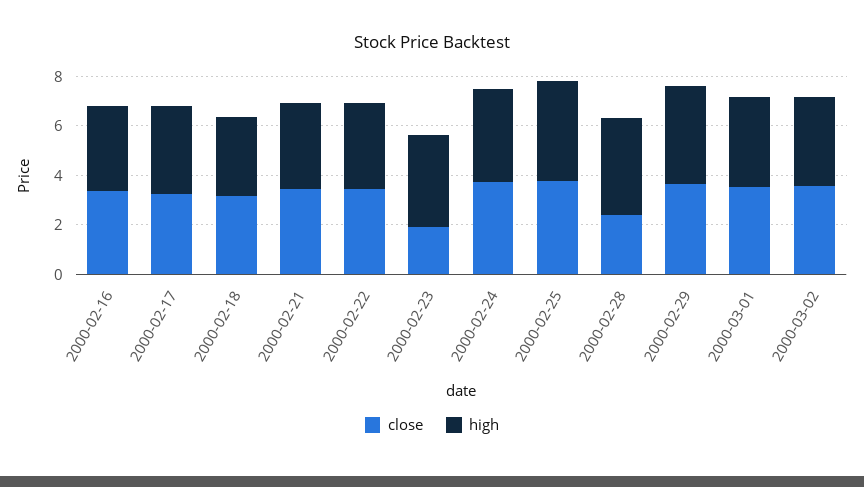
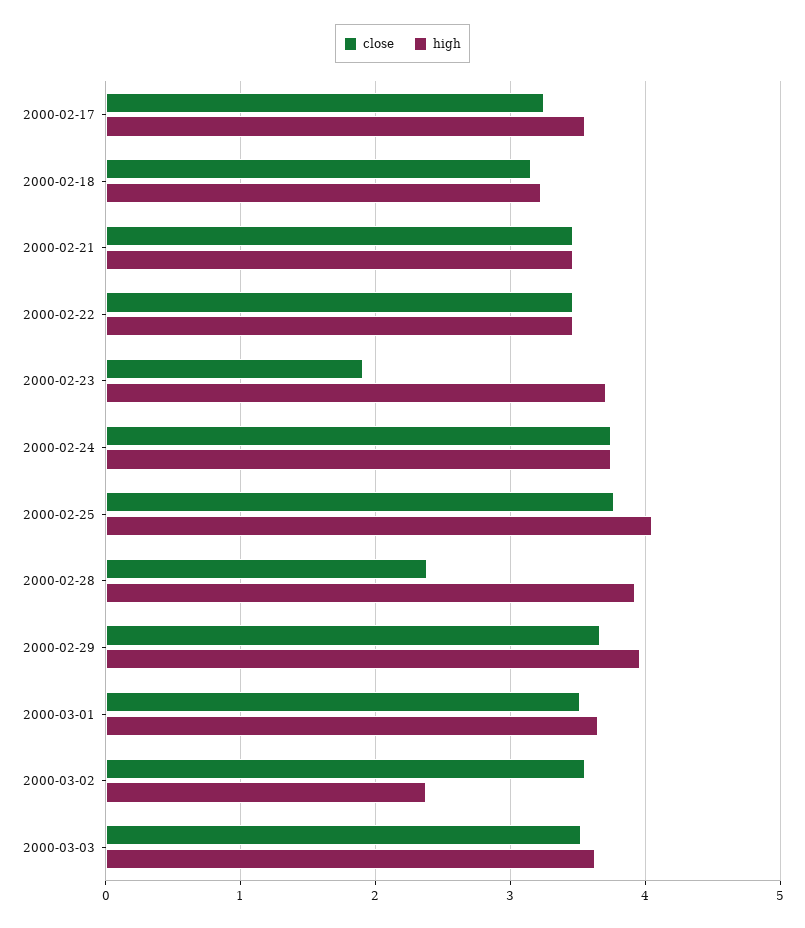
close, 2000-02-16: 3.5 -> none
high, 2000-02-16: 3.5 -> none
high, 2000-03-02: 3.5 -> 2.4
close, 2000-03-03: none -> 3.5
high, 2000-03-03: none -> 3.6

